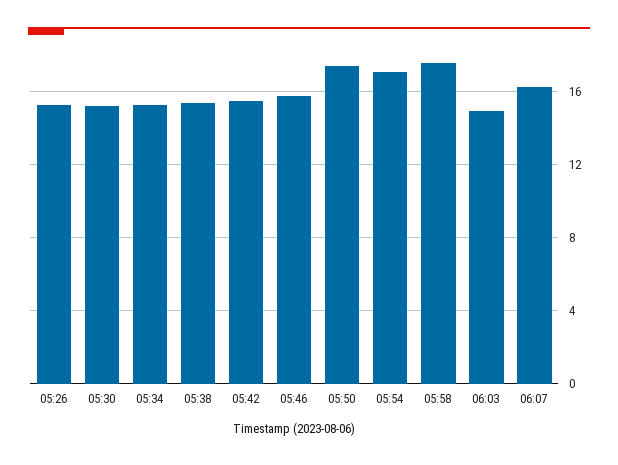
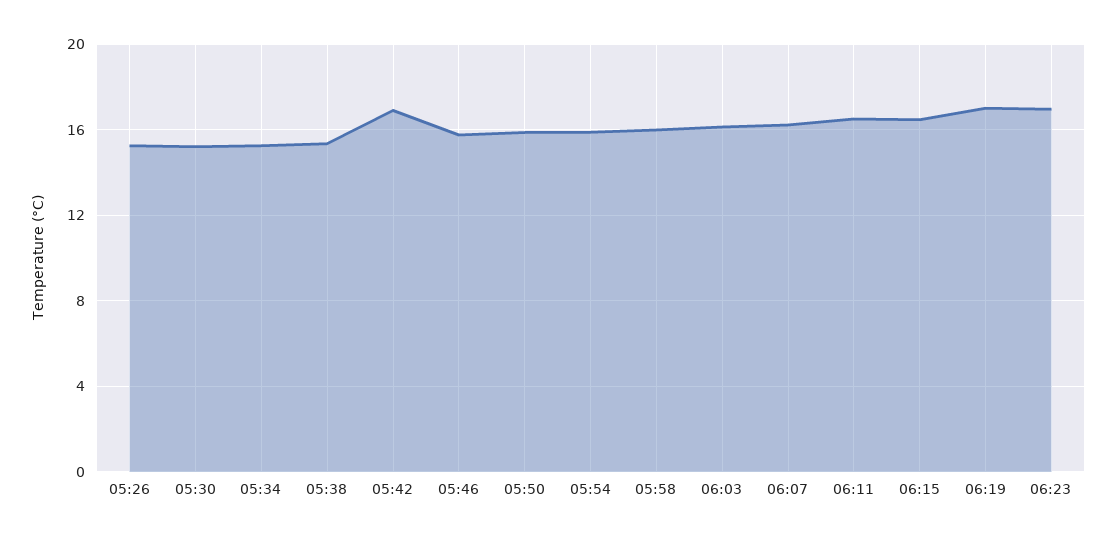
05:42: 15.5 -> 17
05:50: 17.5 -> 16
05:54: 17 -> 16
05:58: 17.5 -> 16
06:03: 15 -> 16
06:11: none -> 16.5
06:15: none -> 16.5
06:19: none -> 17
06:23: none -> 17

